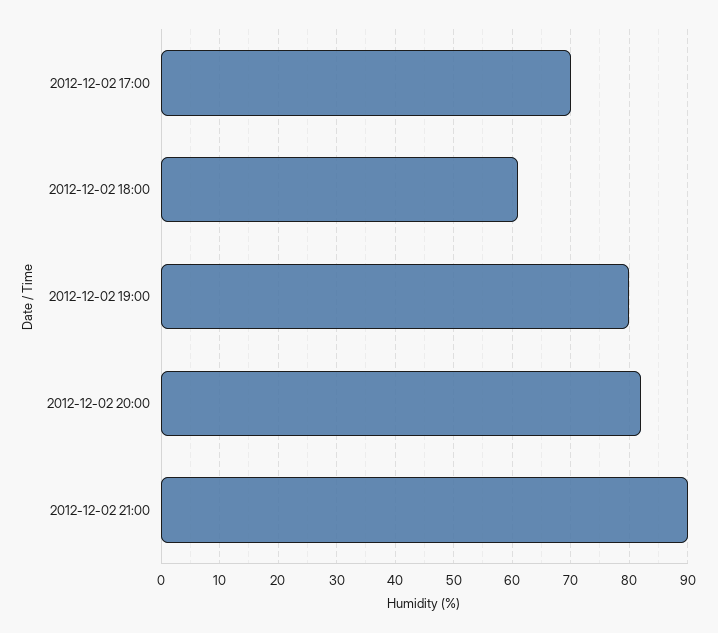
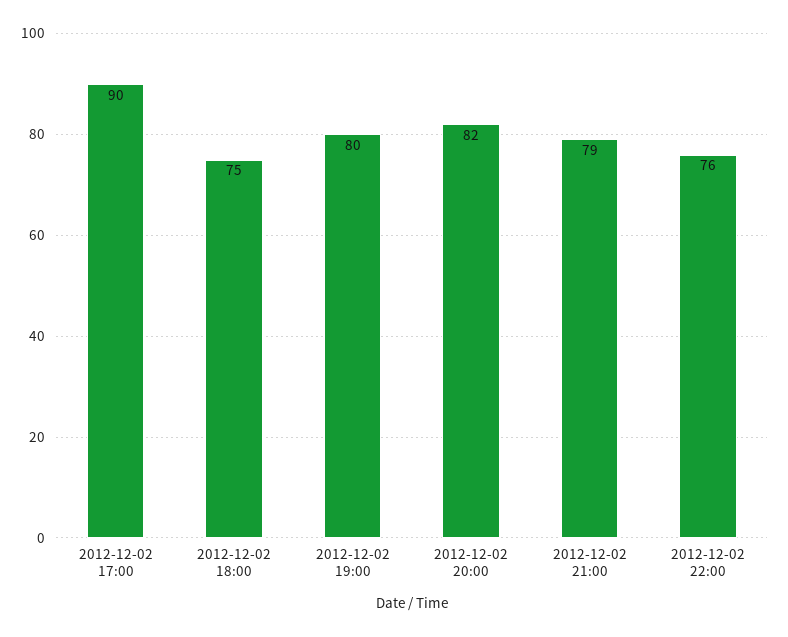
2012-12-02 17:00: 70 -> 90
2012-12-02 18:00: 60 -> 75
2012-12-02 21:00: 90 -> 79
2012-12-02 22:00: none -> 76

